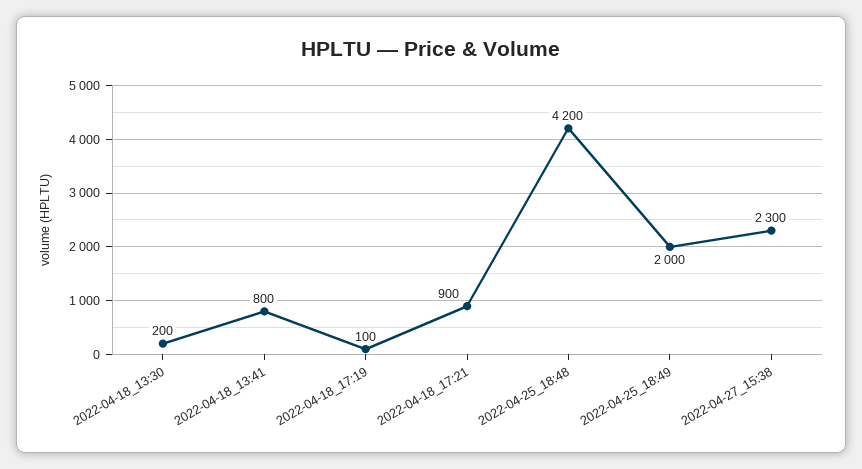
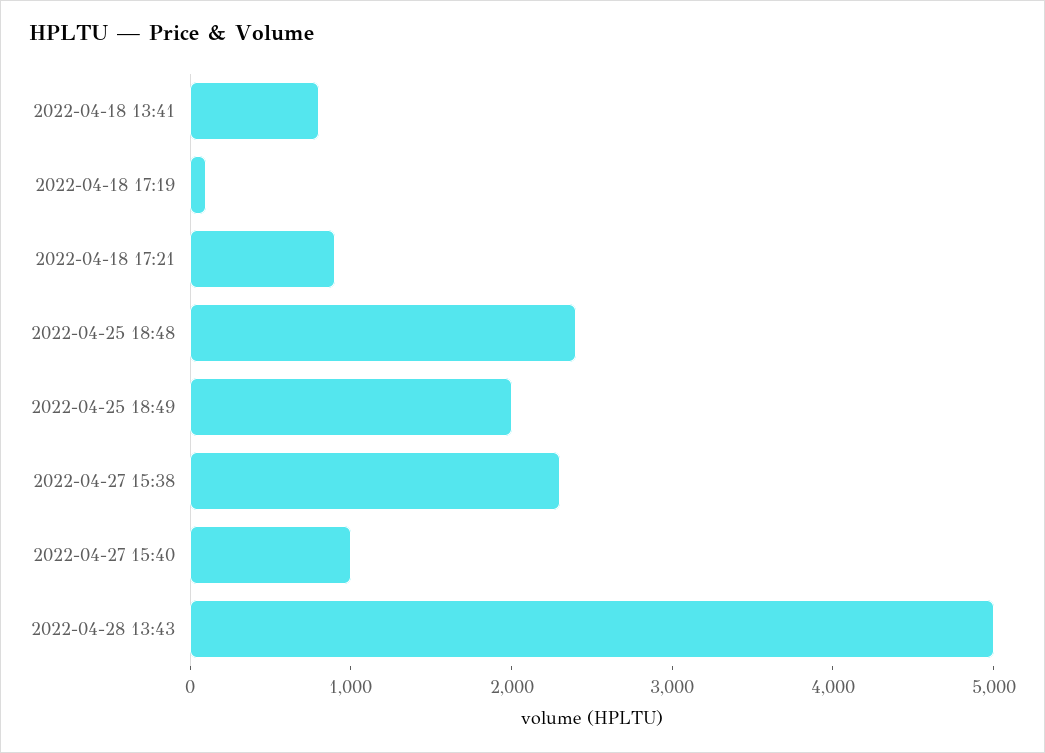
2022-04-18_13:30: 200 -> none
2022-04-25_18:48: 4200 -> 2400
2022-04-27 15:40: none -> 1000
2022-04-28 13:43: none -> 5000

